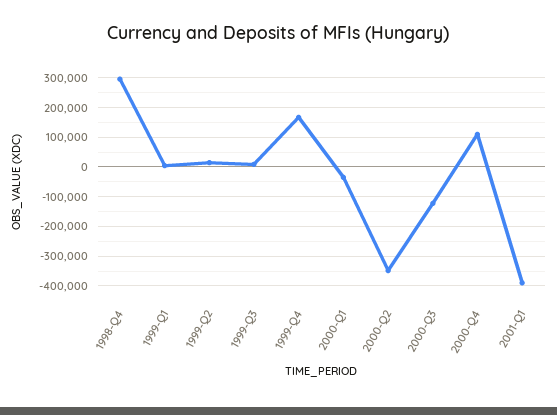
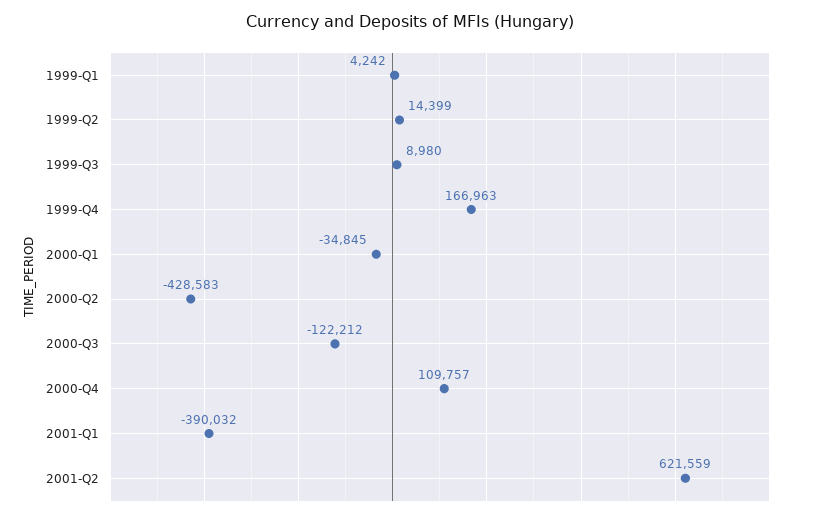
1998-Q4: 300000 -> none
2000-Q2: -350000 -> -428583
2001-Q2: none -> 621559

